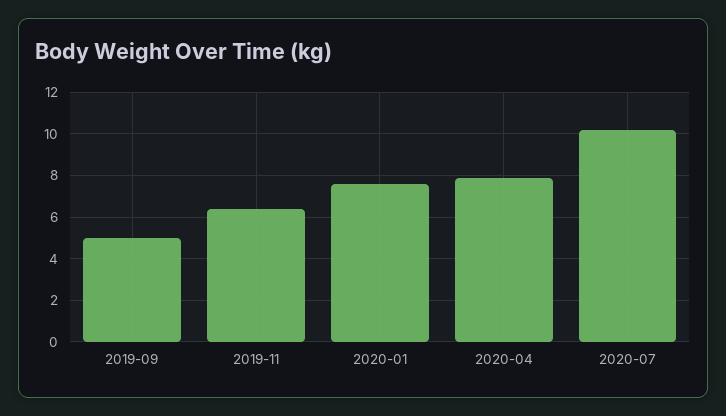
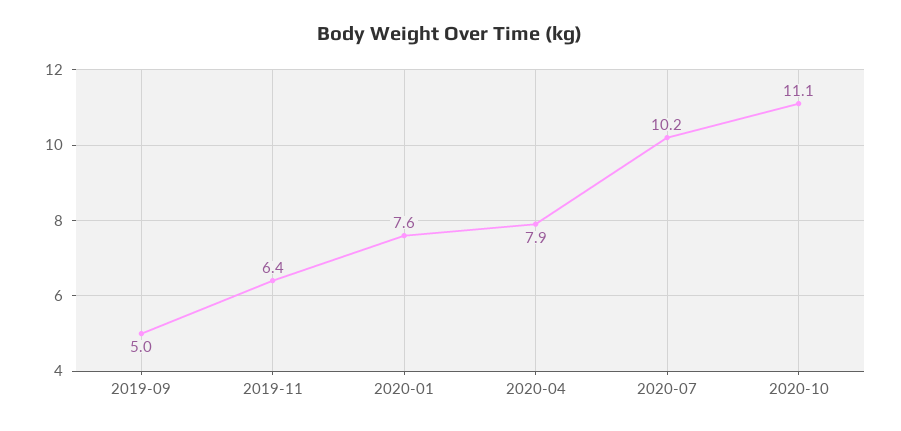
2020-10: none -> 11.1

